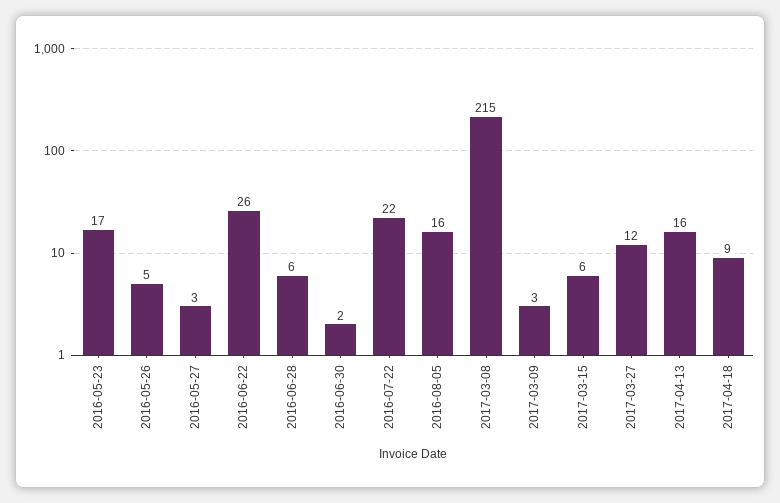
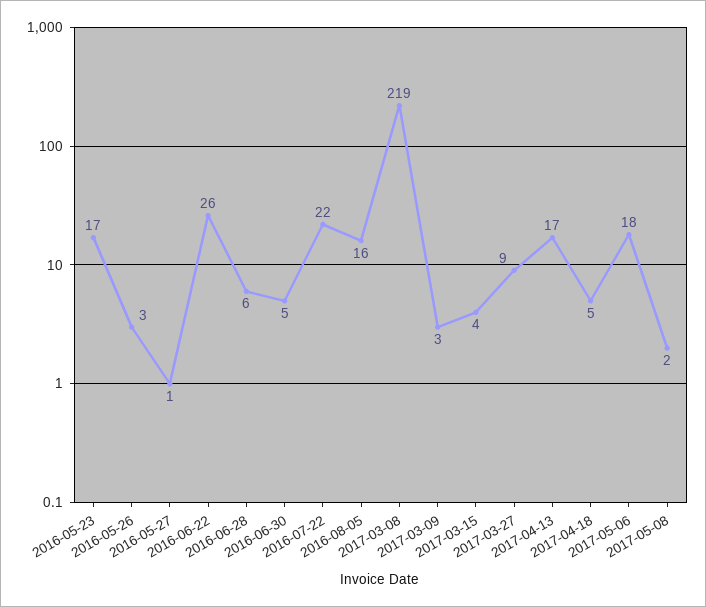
2016-05-26: 5 -> 3
2016-05-27: 3 -> 1
2016-06-30: 2 -> 5
2017-03-08: 215 -> 219
2017-03-15: 6 -> 4
2017-03-27: 12 -> 9
2017-04-13: 16 -> 17
2017-04-18: 9 -> 5
2017-05-06: none -> 18
2017-05-08: none -> 2

